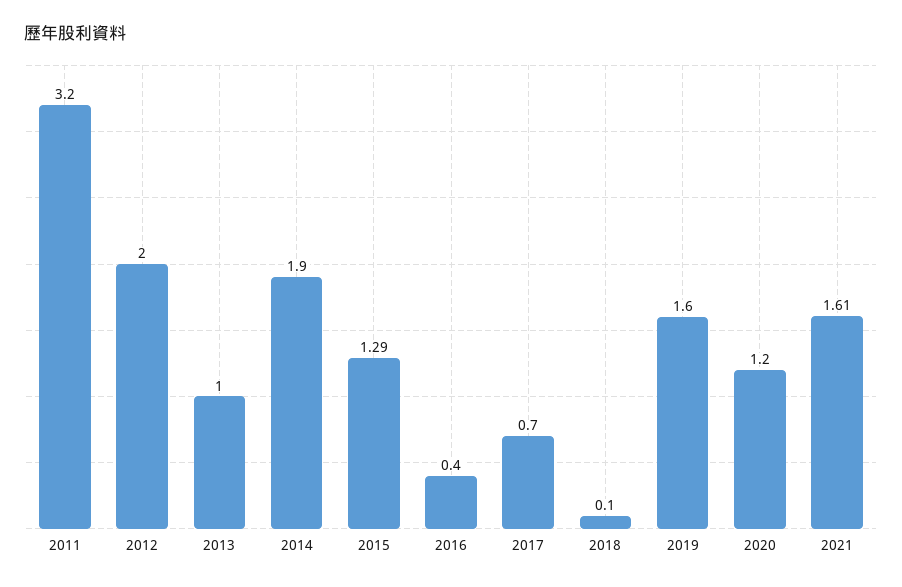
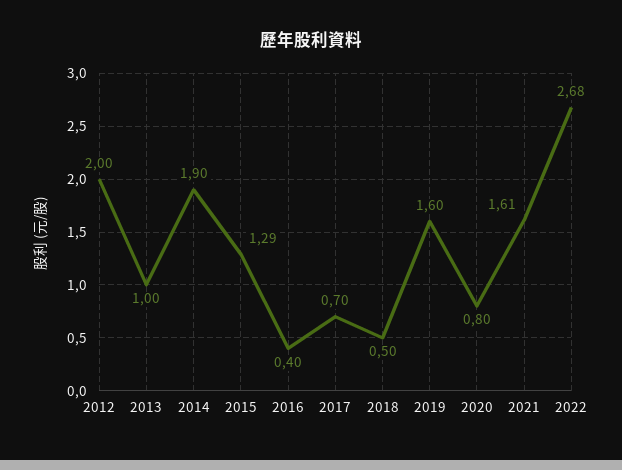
2011: 3.2 -> none
2018: 0.1 -> 0.5
2020: 1.2 -> 0.8
2022: none -> 2.68

